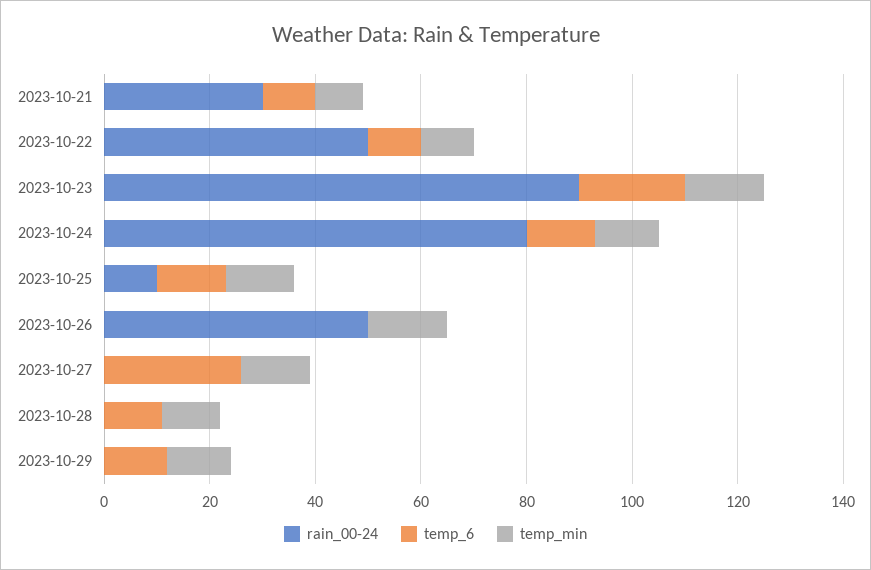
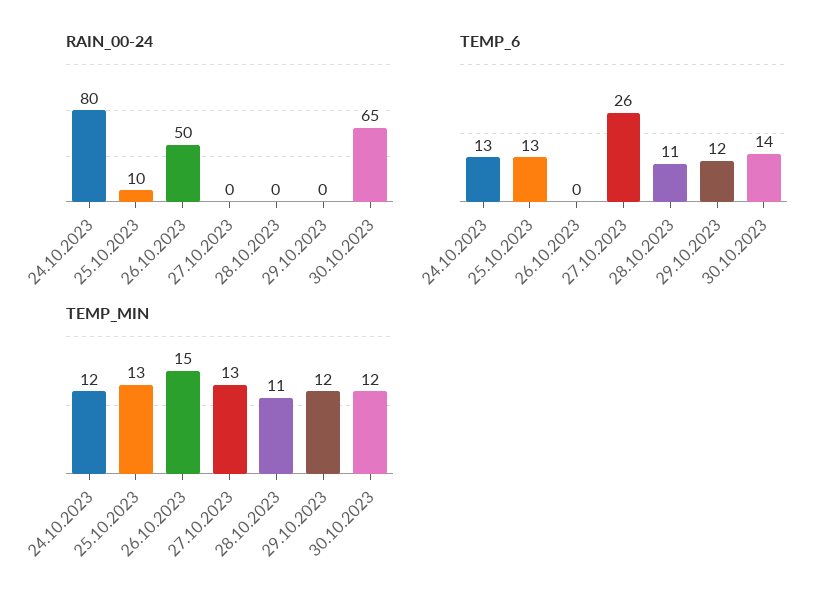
rain_00-24, 2023-10-21: 30 -> none
temp_6, 2023-10-21: 10 -> none
temp_min, 2023-10-21: 10 -> none
rain_00-24, 2023-10-22: 50 -> none
temp_6, 2023-10-22: 10 -> none
temp_min, 2023-10-22: 10 -> none
rain_00-24, 2023-10-23: 90 -> none
temp_6, 2023-10-23: 20 -> none
temp_min, 2023-10-23: 15 -> none
rain_00-24, 30.10.2023: none -> 65
temp_6, 30.10.2023: none -> 14
temp_min, 30.10.2023: none -> 12

